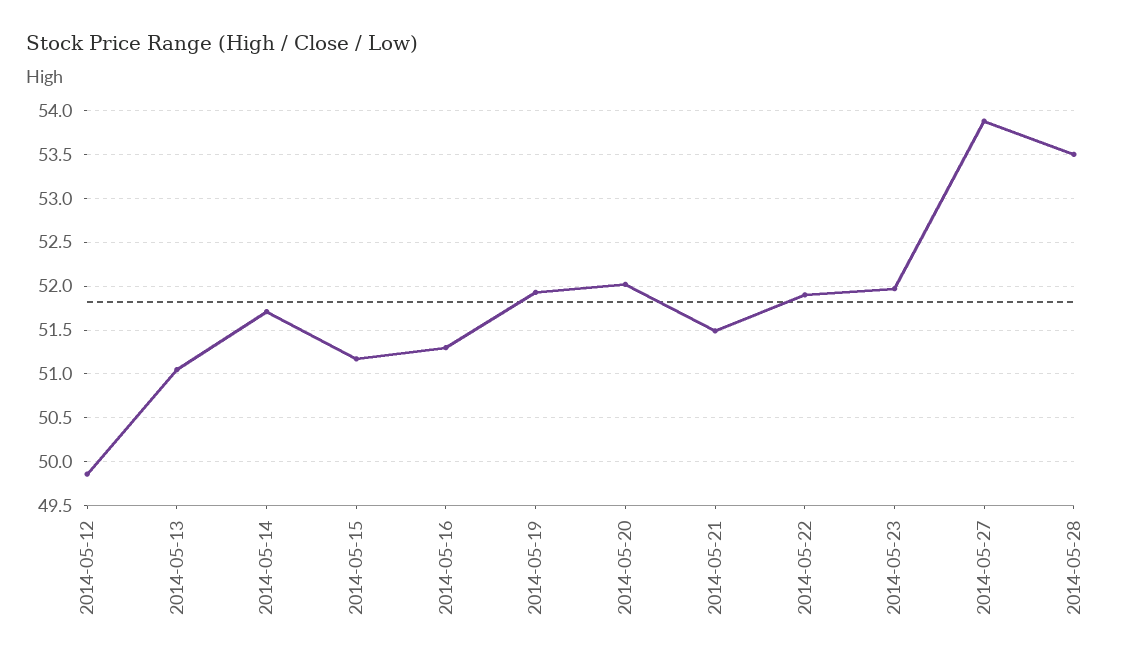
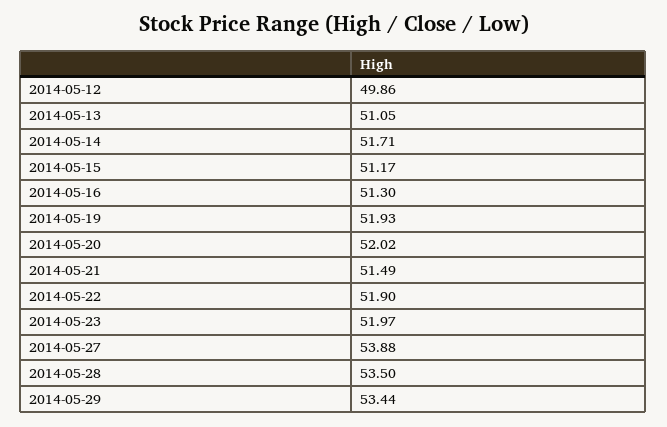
2014-05-29: none -> 53.44

